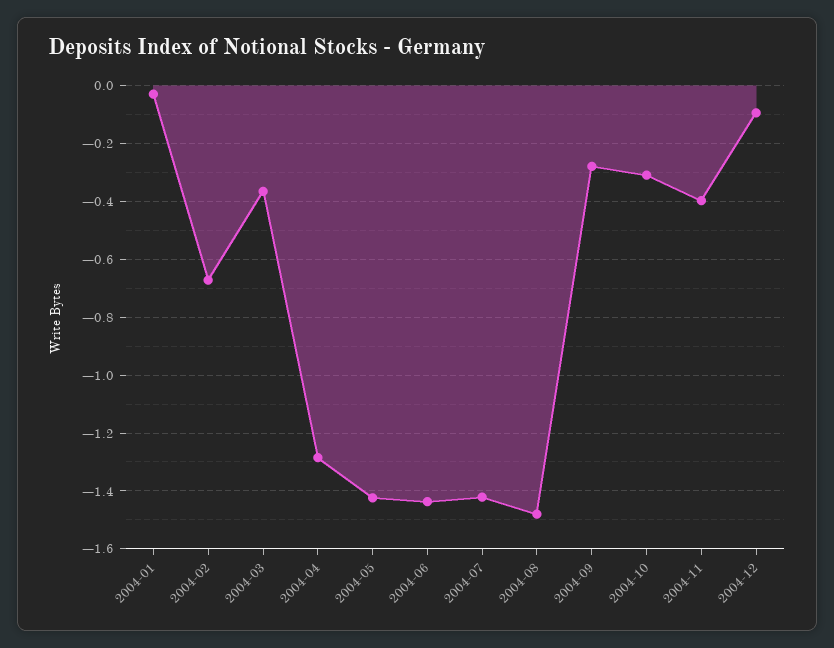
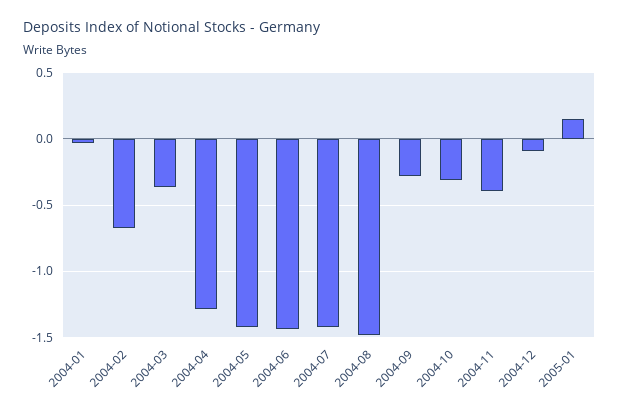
2005-01: none -> 0.15

